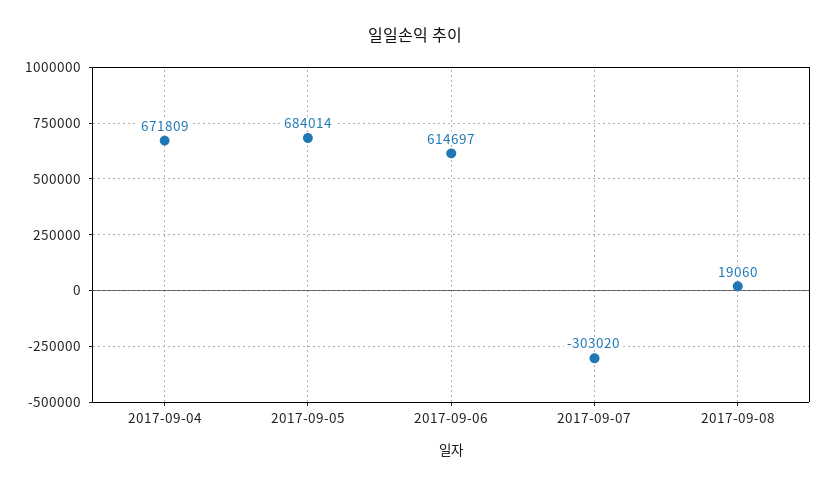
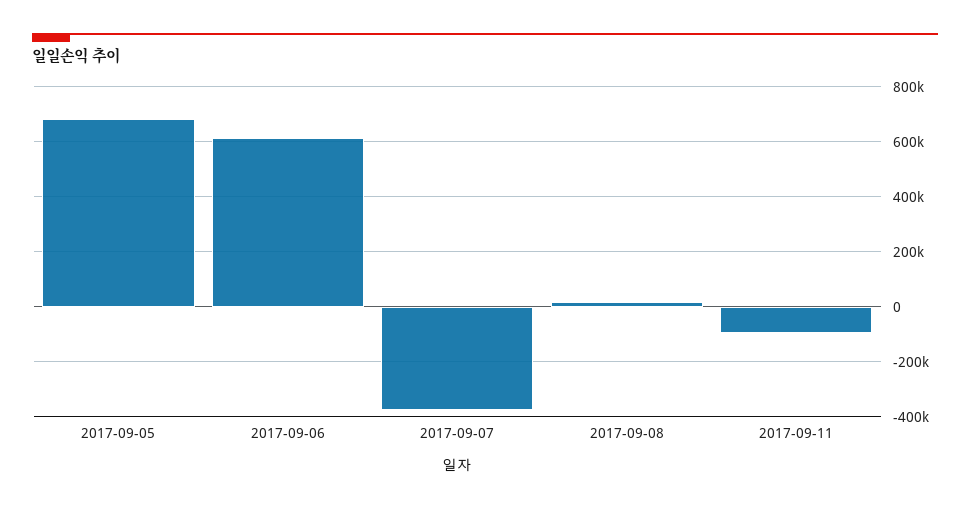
2017-09-04: 671809 -> none
2017-09-07: -303020 -> -375000
2017-09-11: none -> -100000

